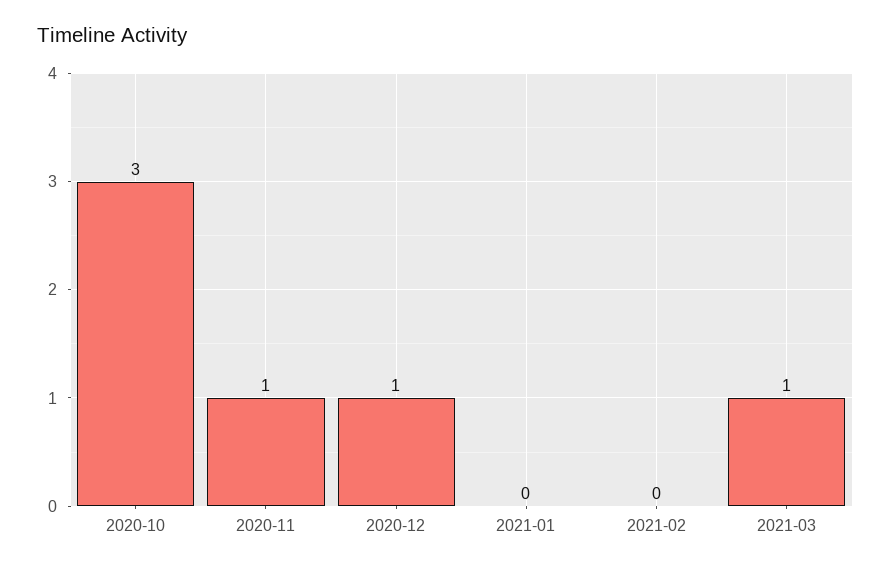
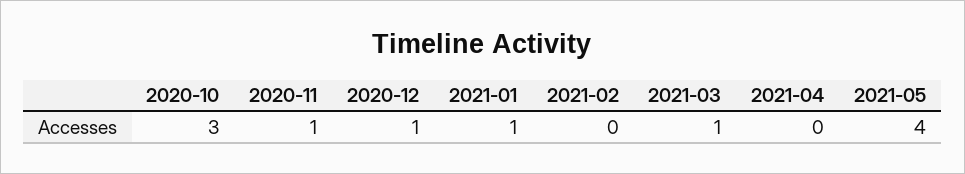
2021-01: 0 -> 1
2021-04: none -> 0
2021-05: none -> 4

